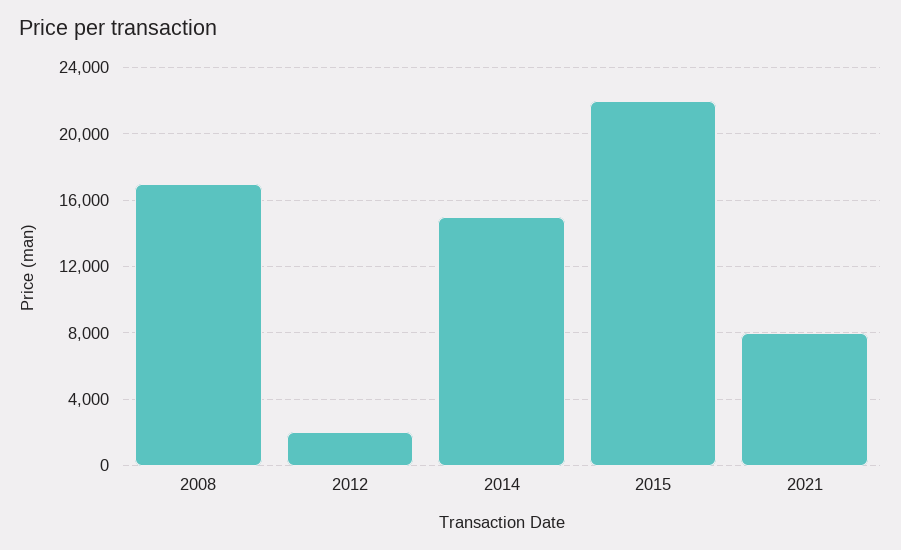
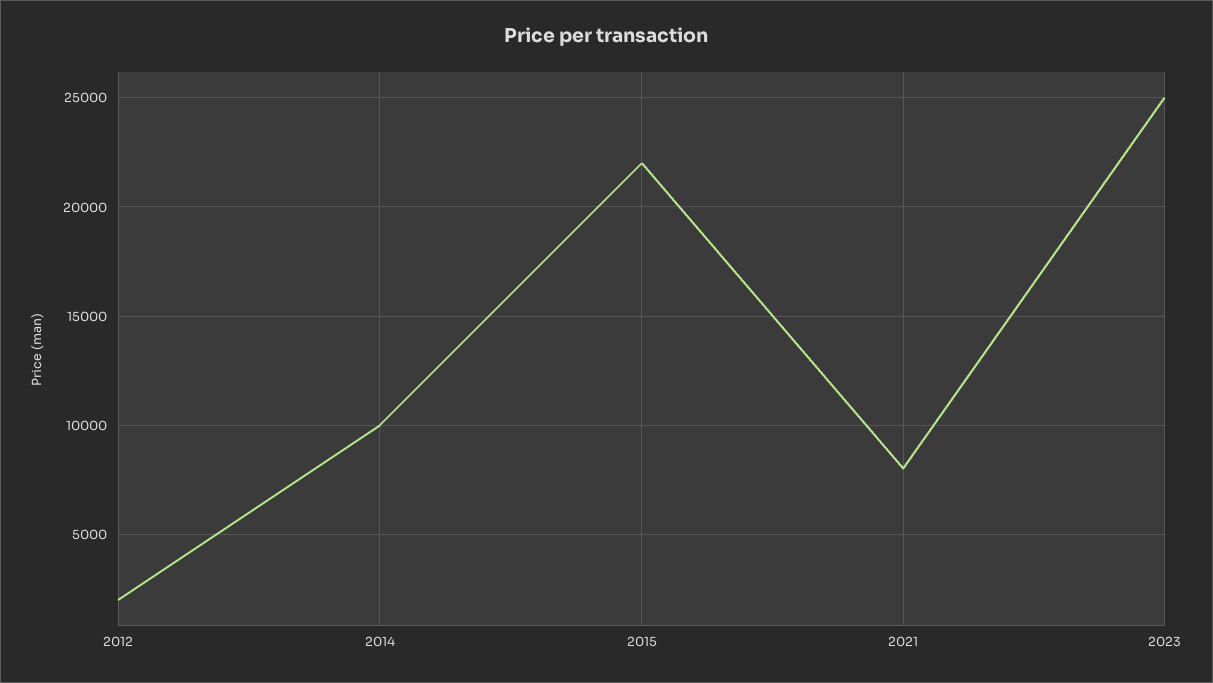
2008: 17000 -> none
2014: 15000 -> 10000
2023: none -> 25000

